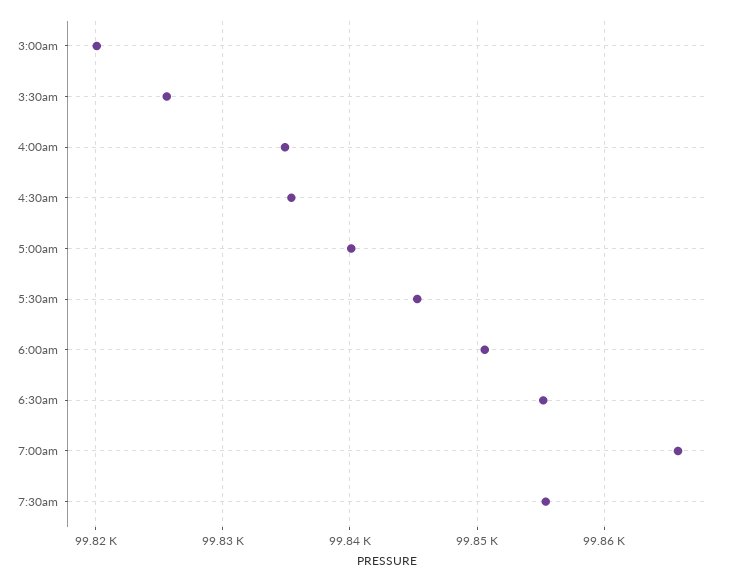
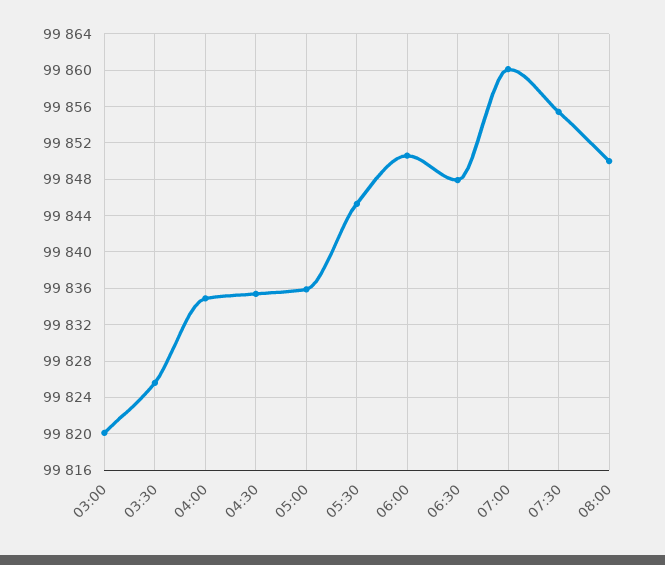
5:00am: 99840 -> 99836
6:30am: 99855 -> 99848
7:00am: 99866 -> 99860
08:00: none -> 99850

